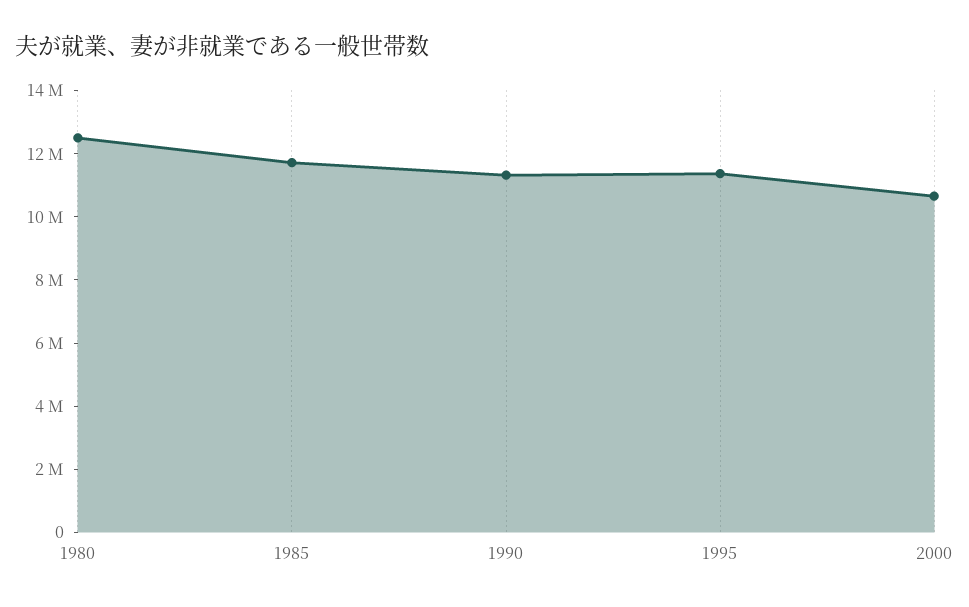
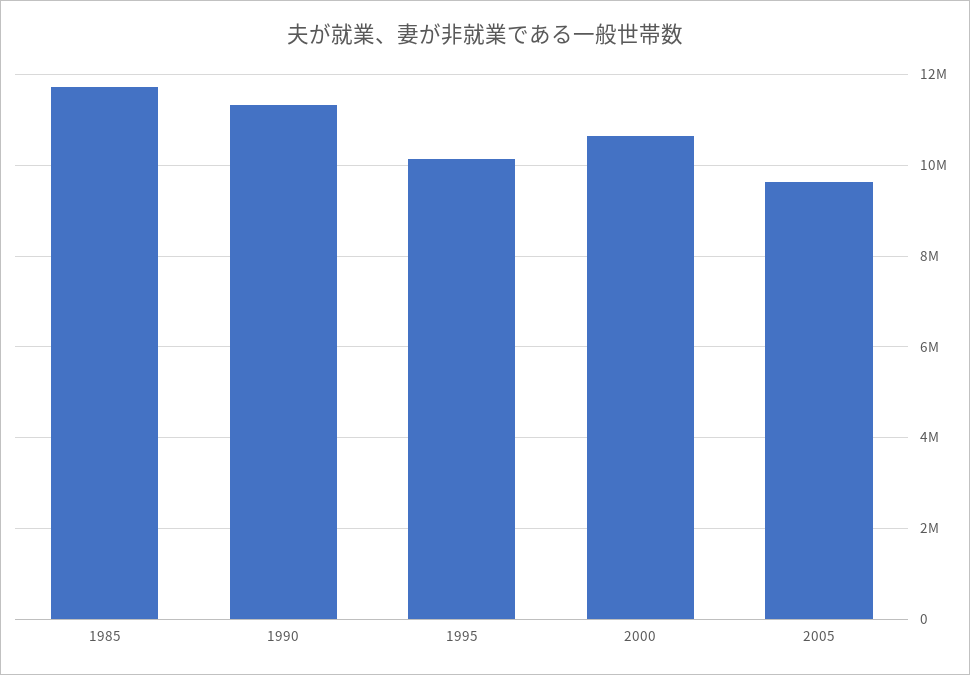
1980: 12500000 -> none
1995: 11500000 -> 10200000
2005: none -> 9600000

